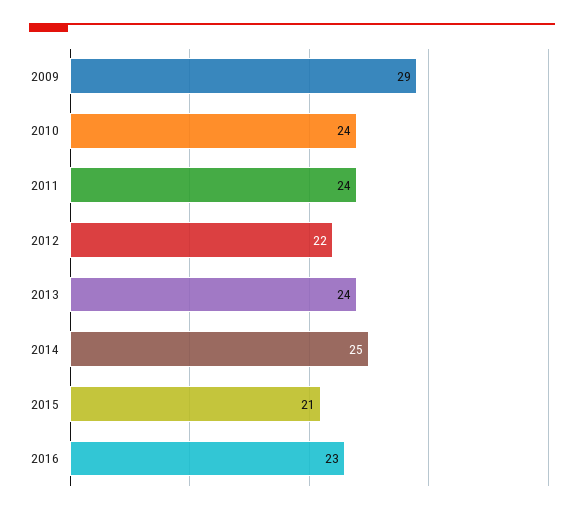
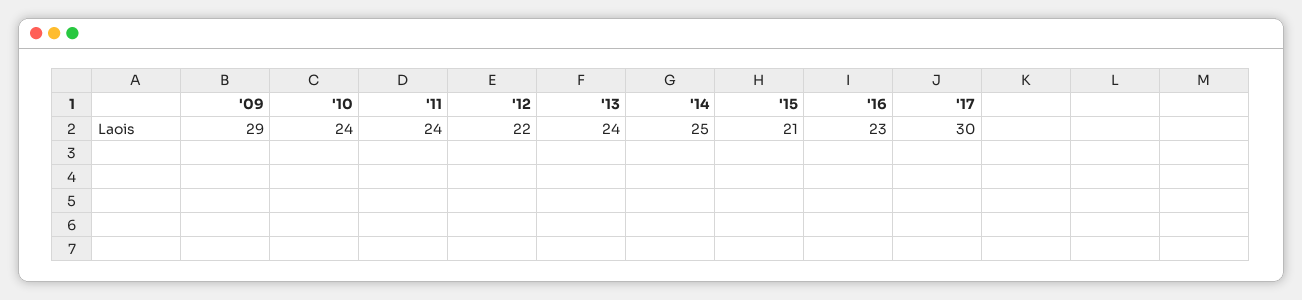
'17: none -> 30

